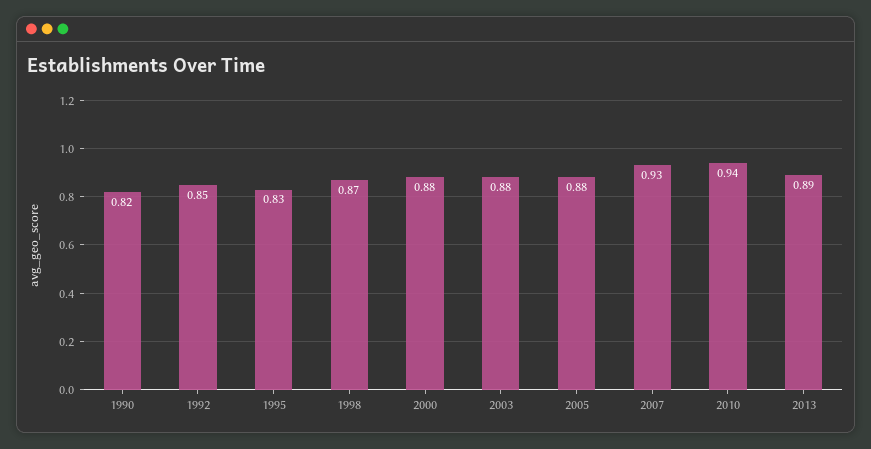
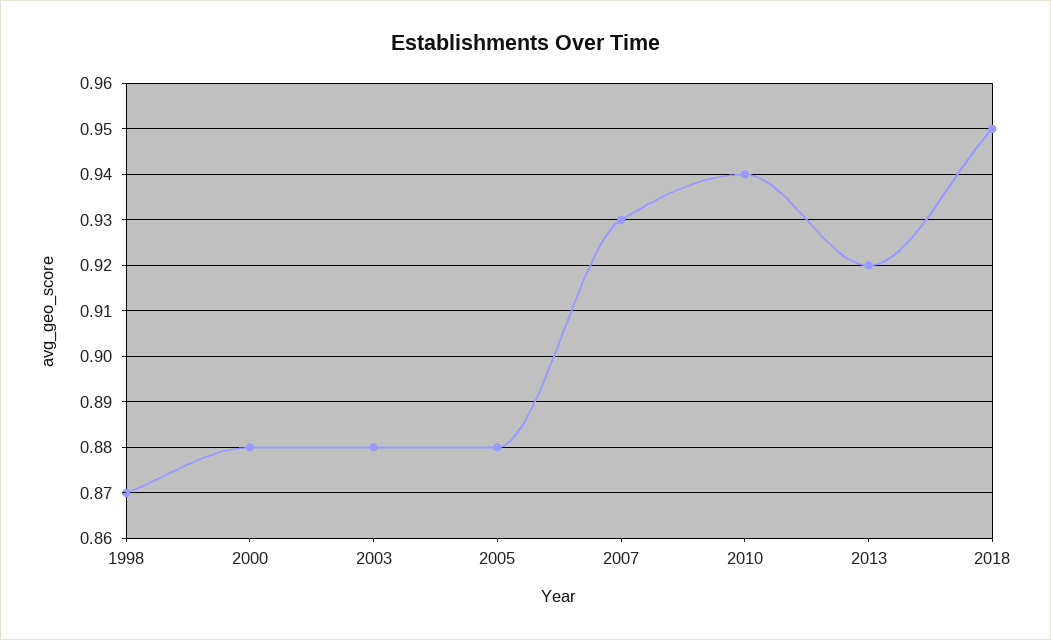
1990: 0.82 -> none
1992: 0.85 -> none
1995: 0.83 -> none
2013: 0.89 -> 0.92
2018: none -> 0.95

